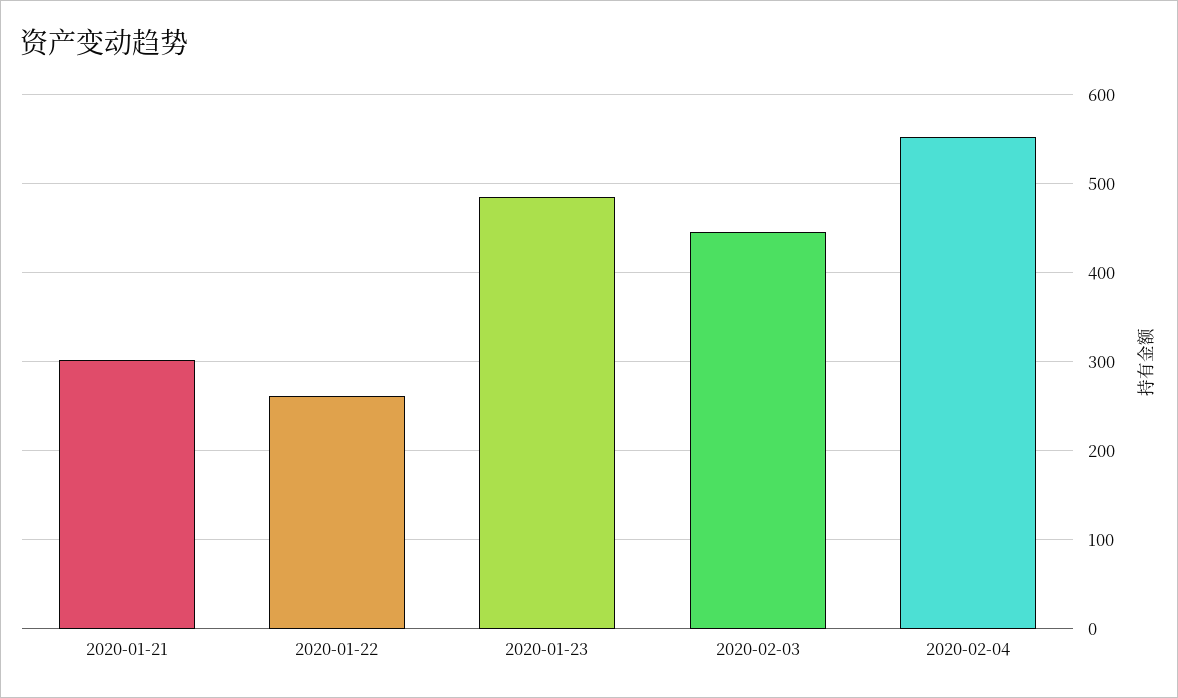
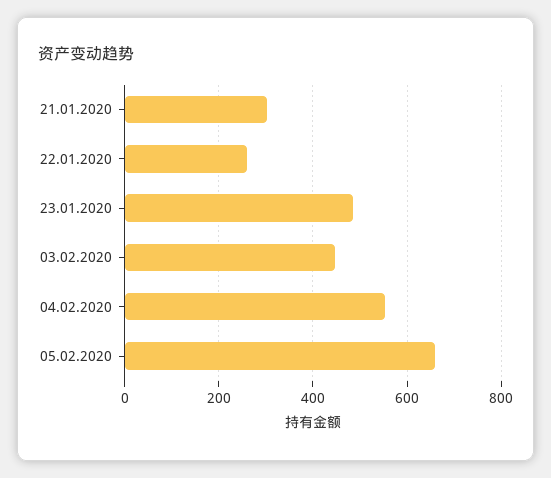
05.02.2020: none -> 660

